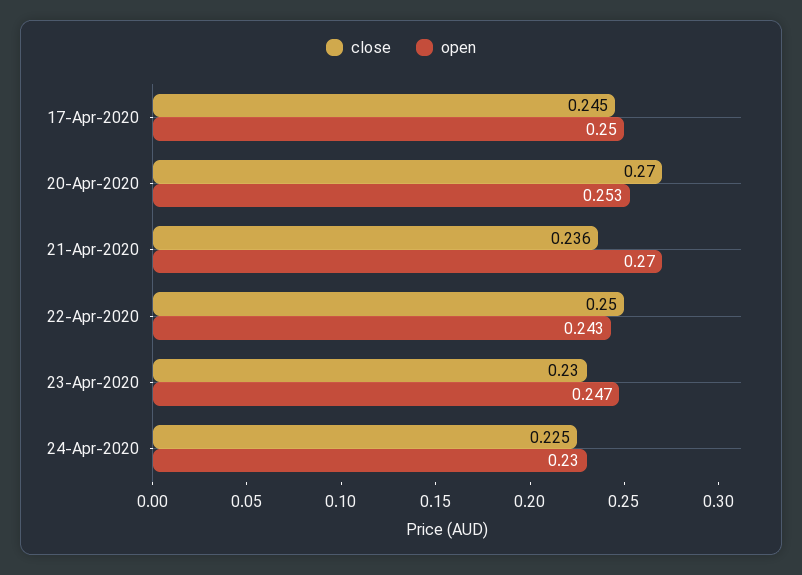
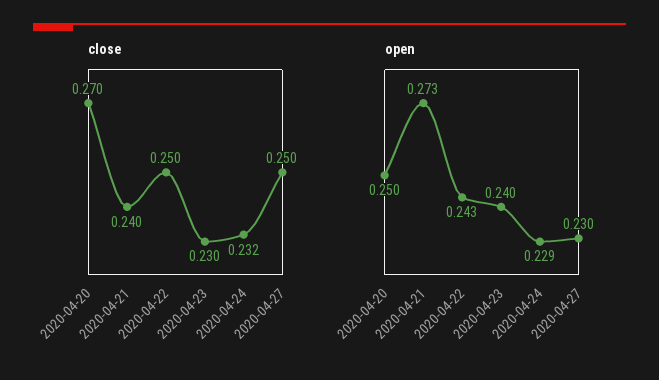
close, 17-Apr-2020: 0.245 -> none
open, 17-Apr-2020: 0.25 -> none
open, 20-Apr-2020: 0.253 -> 0.25
close, 21-Apr-2020: 0.236 -> 0.24
open, 21-Apr-2020: 0.27 -> 0.273
open, 23-Apr-2020: 0.247 -> 0.24
close, 24-Apr-2020: 0.225 -> 0.232
open, 24-Apr-2020: 0.23 -> 0.229
close, 2020-04-27: none -> 0.25
open, 2020-04-27: none -> 0.23

